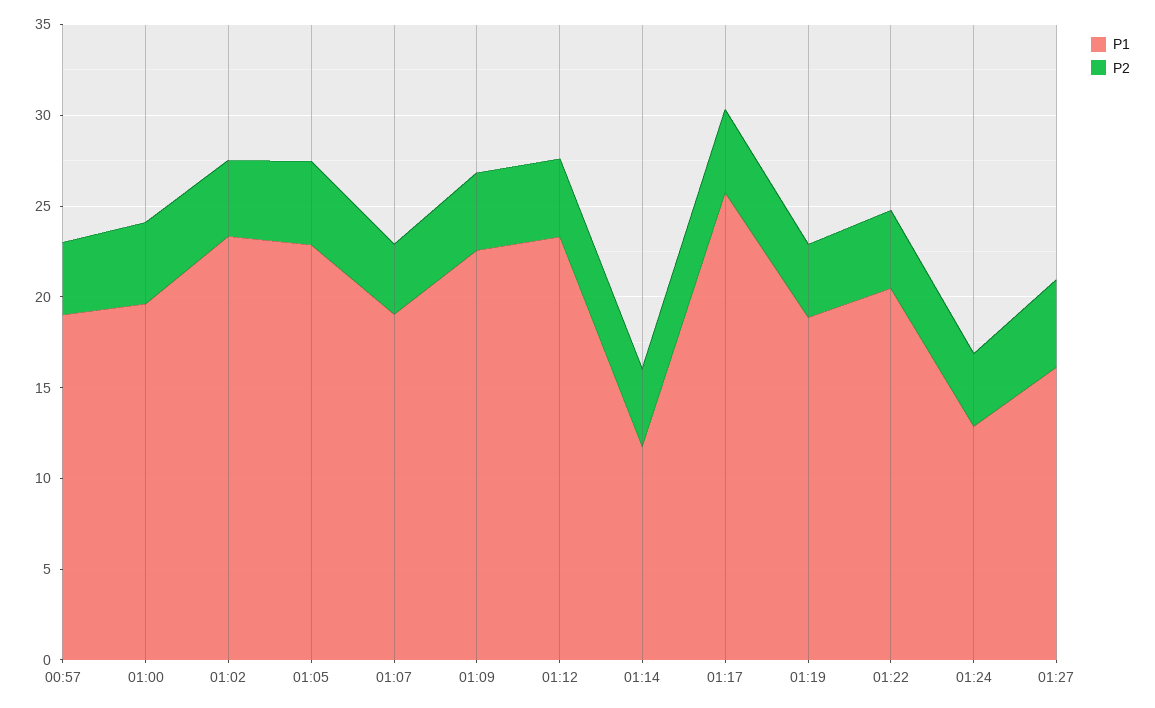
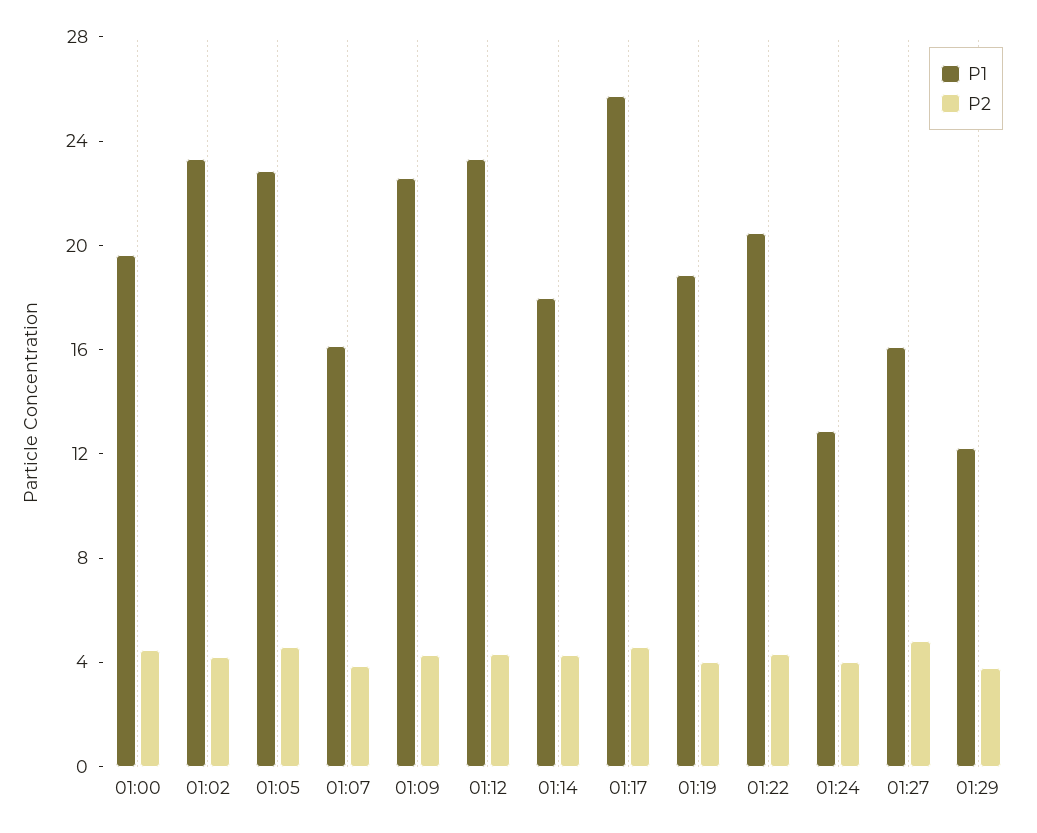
P1, 00:57: 19 -> none
P2, 00:57: 4 -> none
P1, 01:07: 19 -> 16
P1, 01:14: 12 -> 18
P1, 01:29: none -> 12
P2, 01:29: none -> 4

